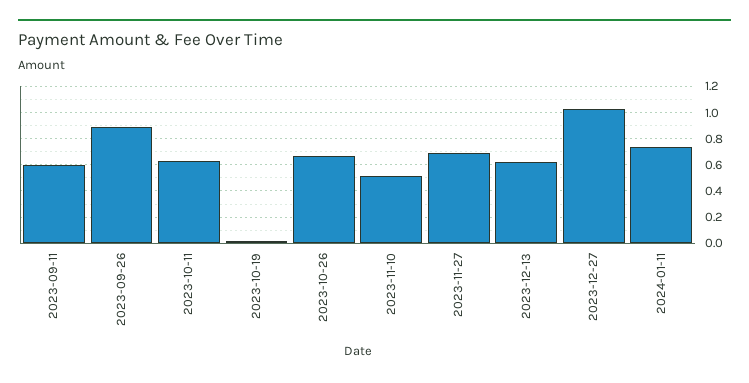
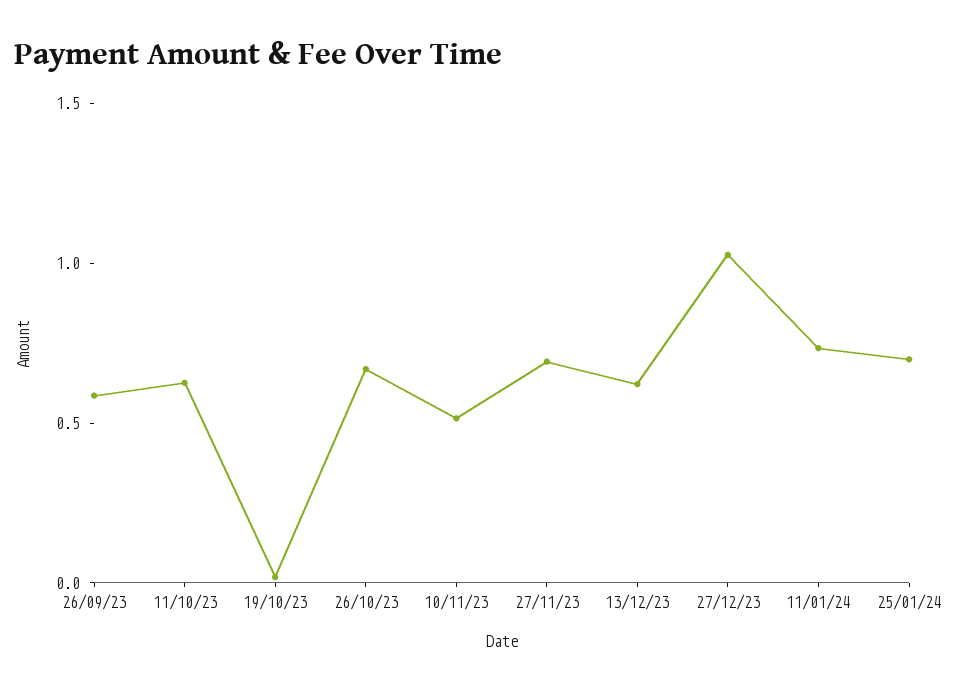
2023-09-11: 0.6 -> none
2023-09-26: 0.9 -> 0.6
25/01/24: none -> 0.7

